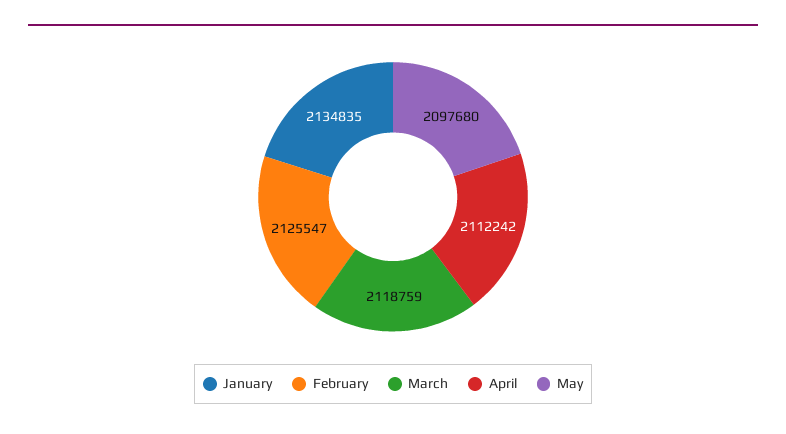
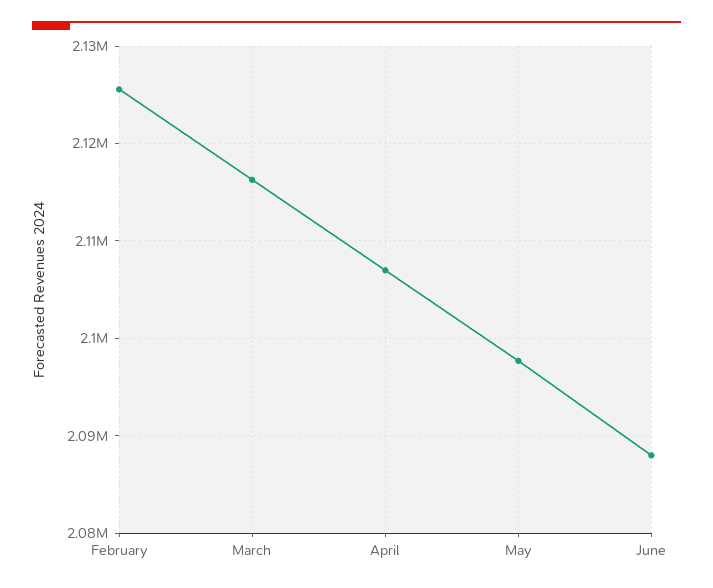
January: 2134835 -> none
March: 2118759 -> 2116000
April: 2112242 -> 2107000
June: none -> 2088000

